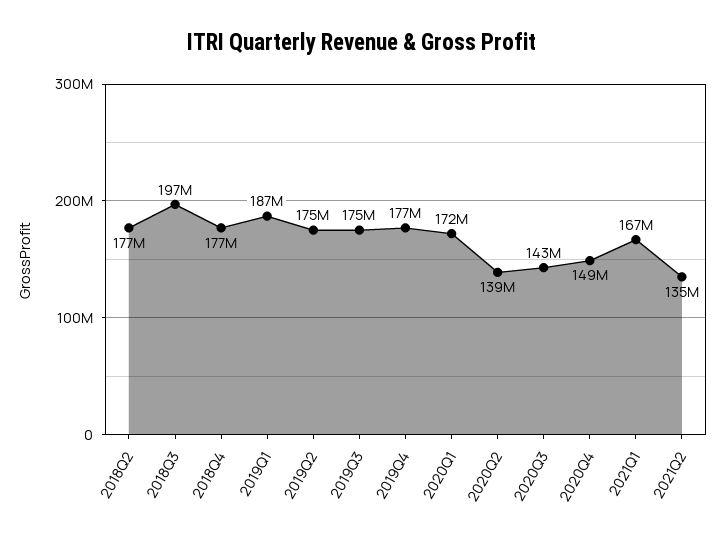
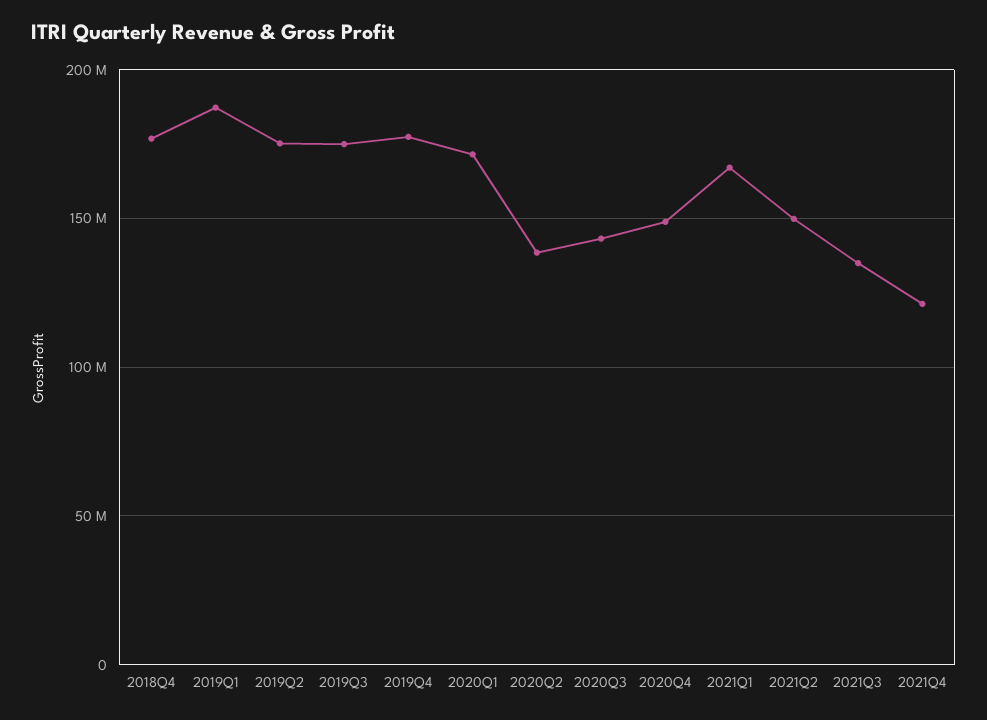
2018Q2: 177000000 -> none
2018Q3: 197000000 -> none
2021Q2: 135000000 -> 150000000
2021Q3: none -> 135000000
2021Q4: none -> 120000000

